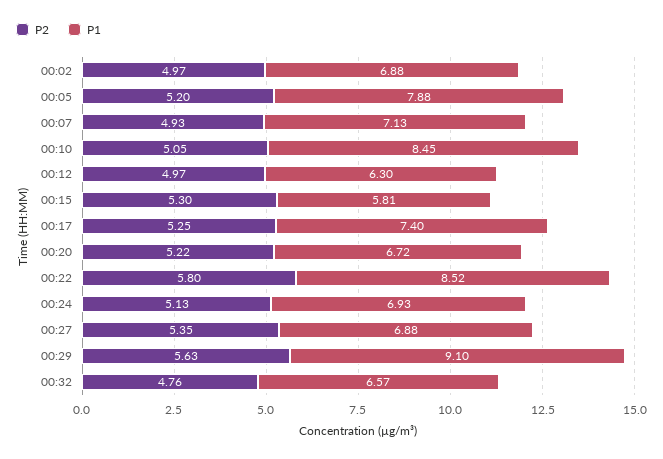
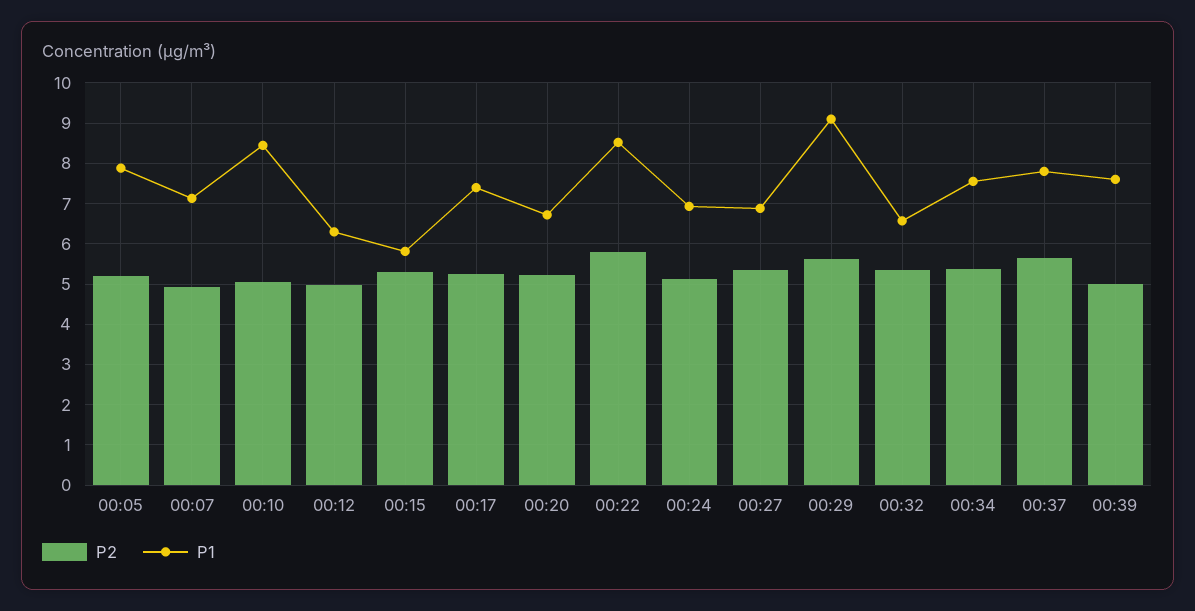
P2, 00:02: 4.97 -> none
P1, 00:02: 6.88 -> none
P2, 00:32: 4.76 -> 5.4
P2, 00:34: none -> 5.4
P1, 00:34: none -> 7.6
P2, 00:37: none -> 5.6
P1, 00:37: none -> 7.8
P2, 00:39: none -> 5
P1, 00:39: none -> 7.6

